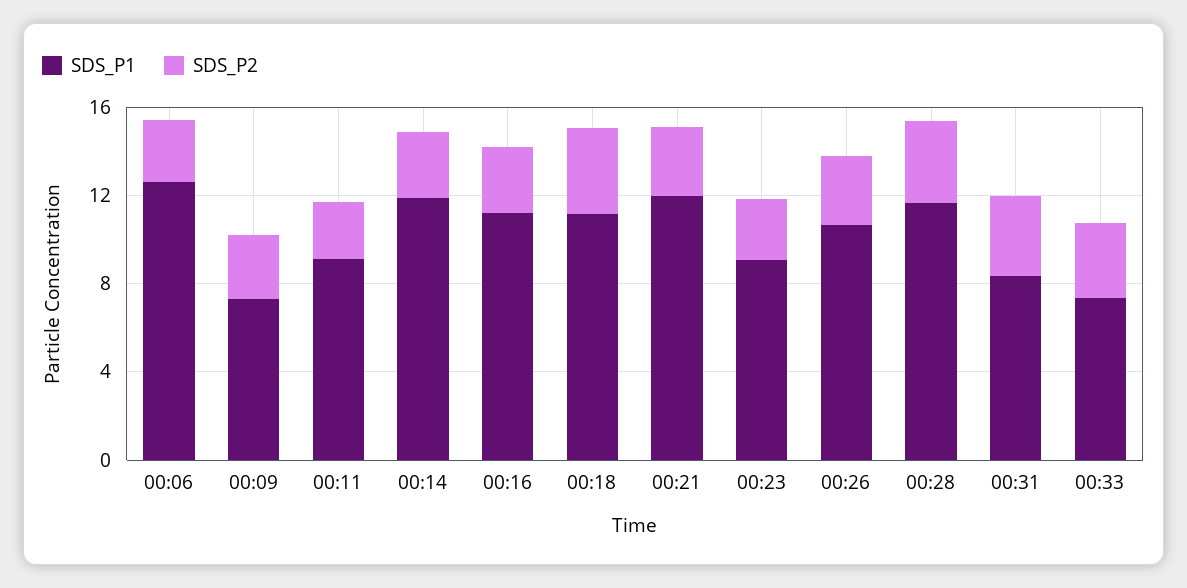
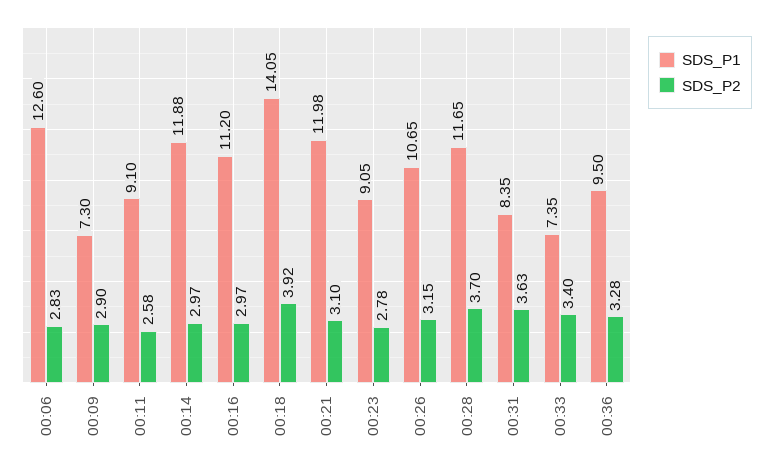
SDS_P1, 00:18: 11 -> 14.05
SDS_P1, 00:36: none -> 9.5
SDS_P2, 00:36: none -> 3.28

